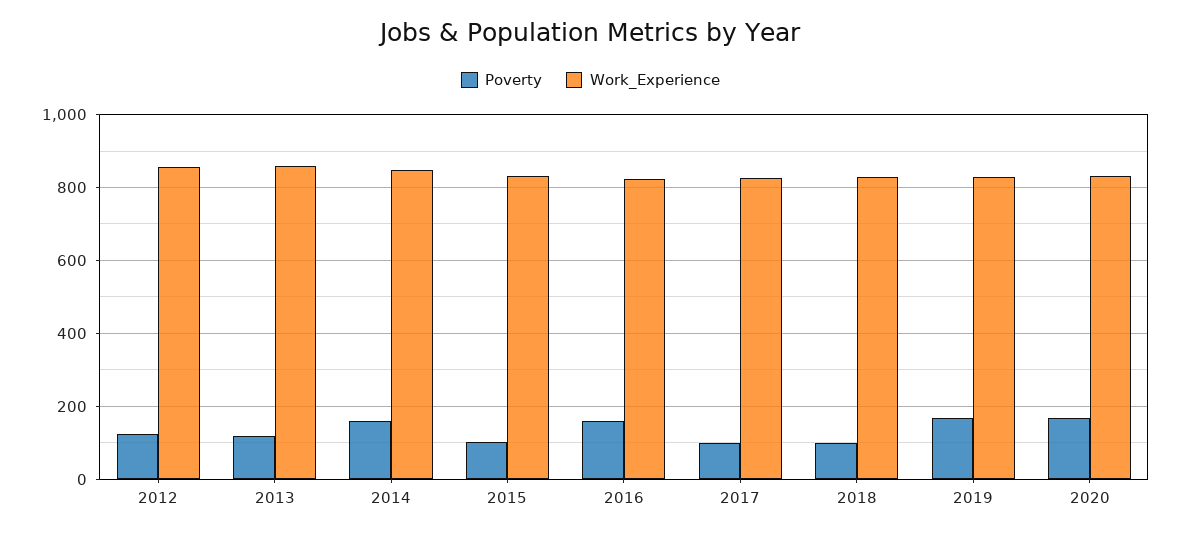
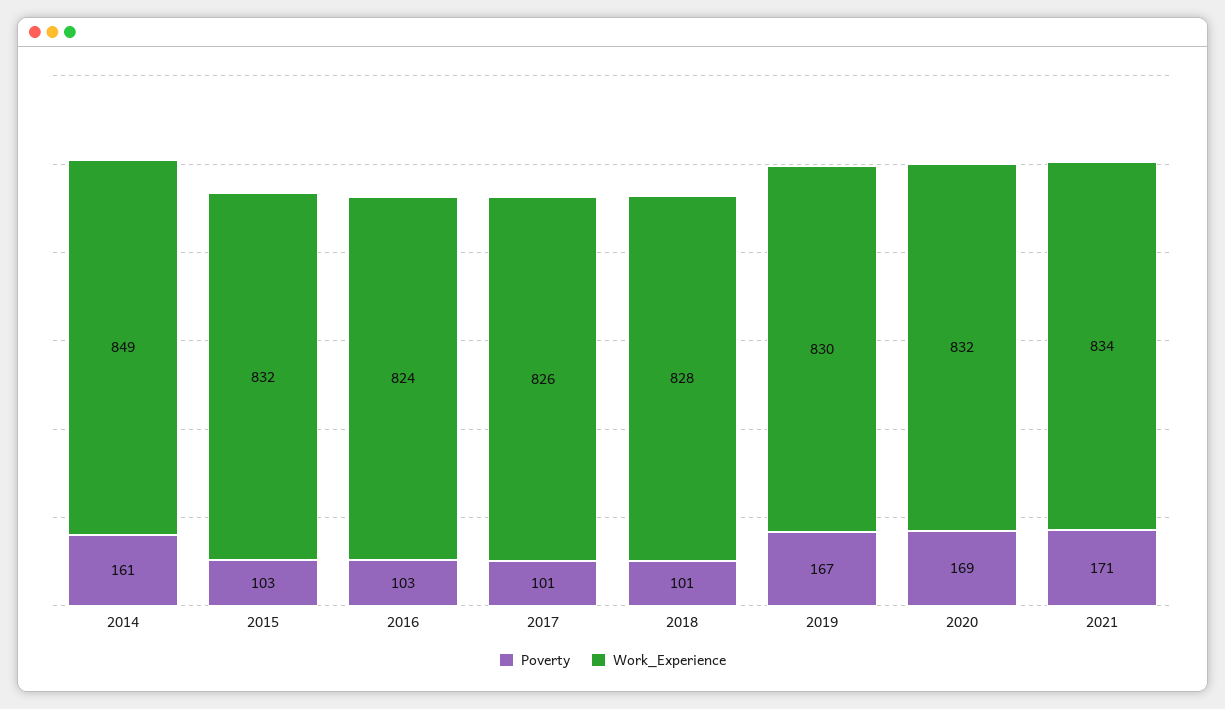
Poverty, 2012: 120 -> none
Work_Experience, 2012: 860 -> none
Poverty, 2013: 120 -> none
Work_Experience, 2013: 860 -> none
Poverty, 2016: 160 -> 103
Poverty, 2021: none -> 171
Work_Experience, 2021: none -> 834

